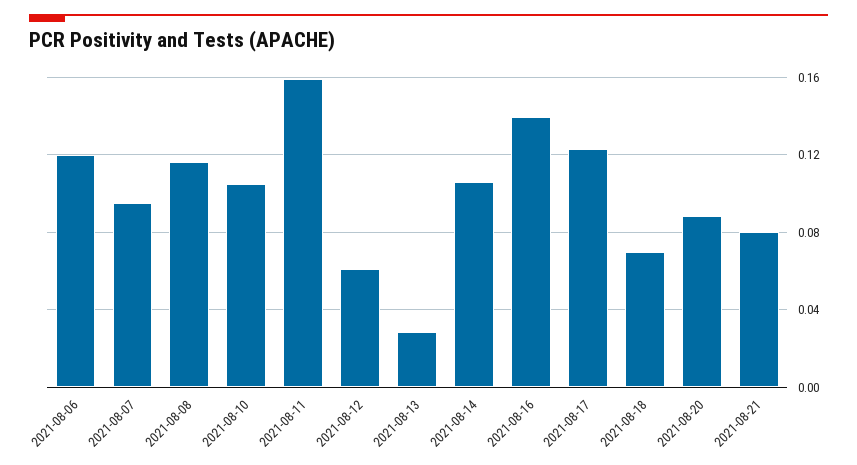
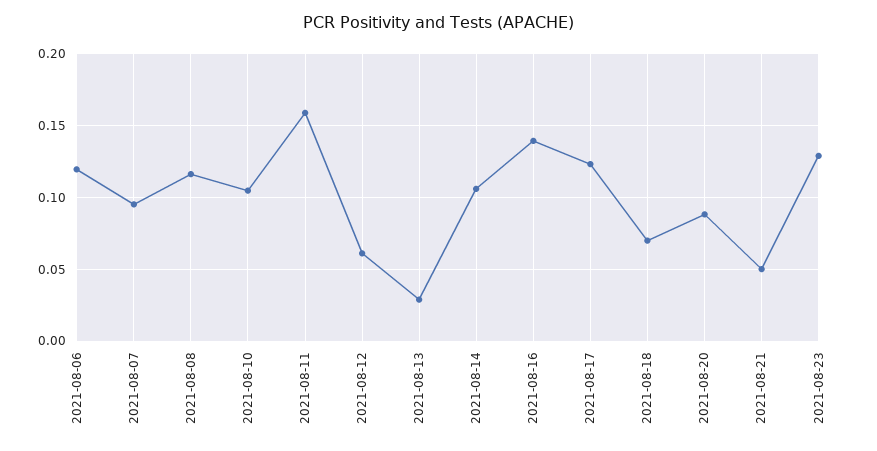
2021-08-21: 0.08 -> 0.05
2021-08-23: none -> 0.13

